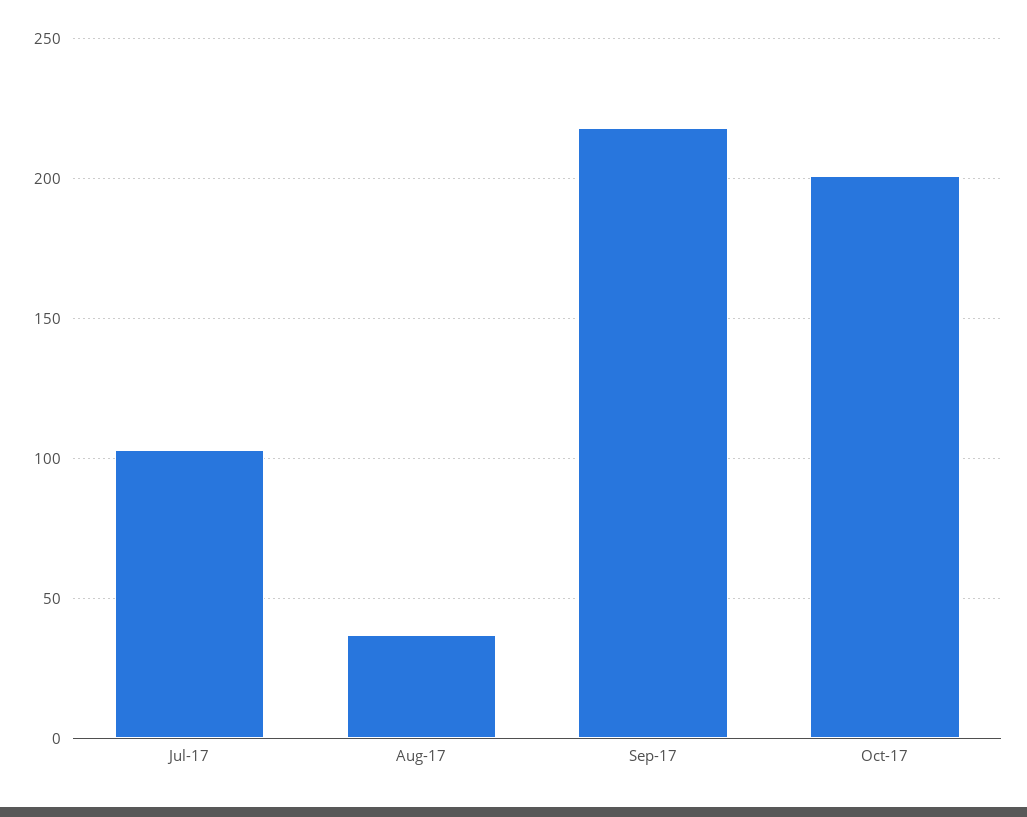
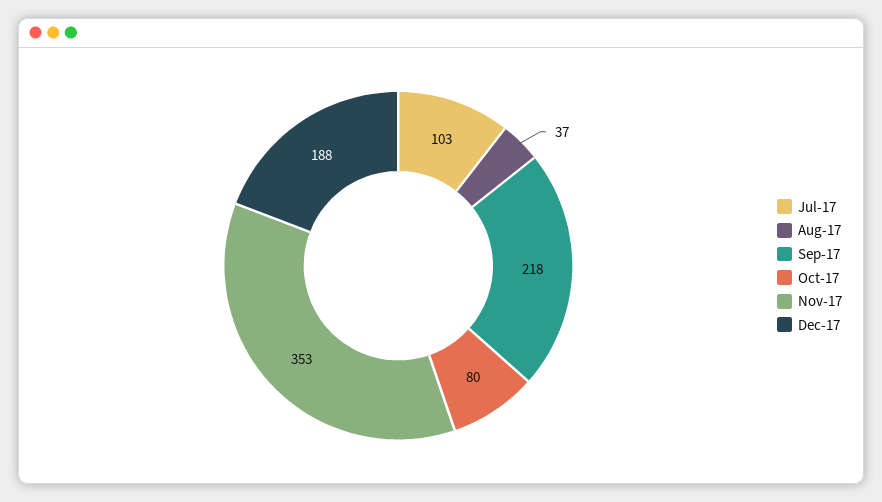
Oct-17: 200 -> 80
Nov-17: none -> 353
Dec-17: none -> 188

